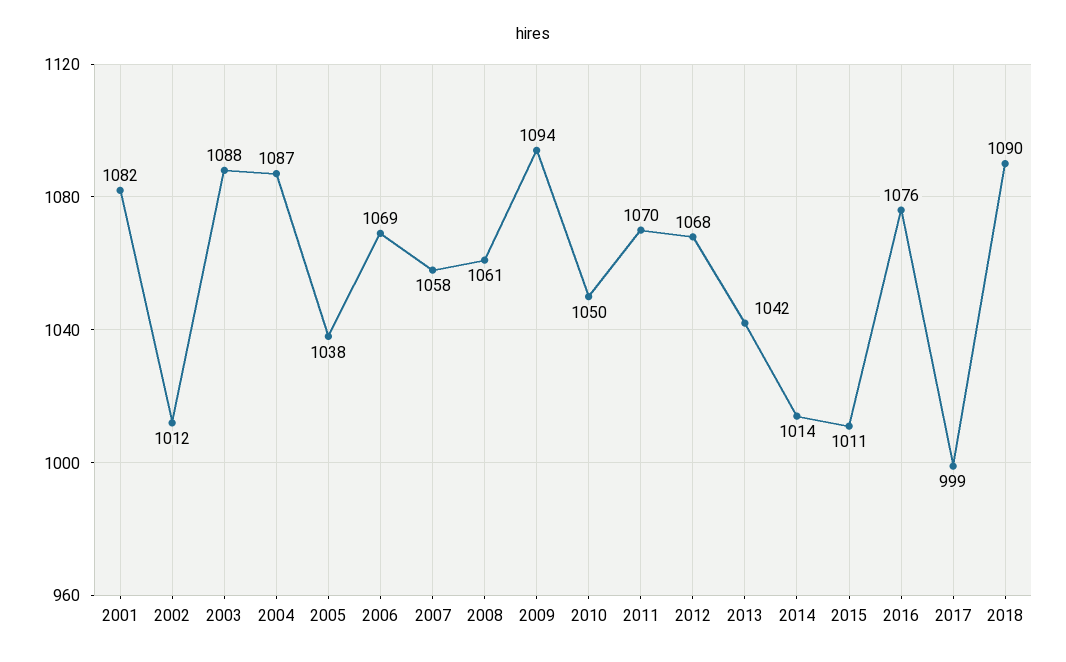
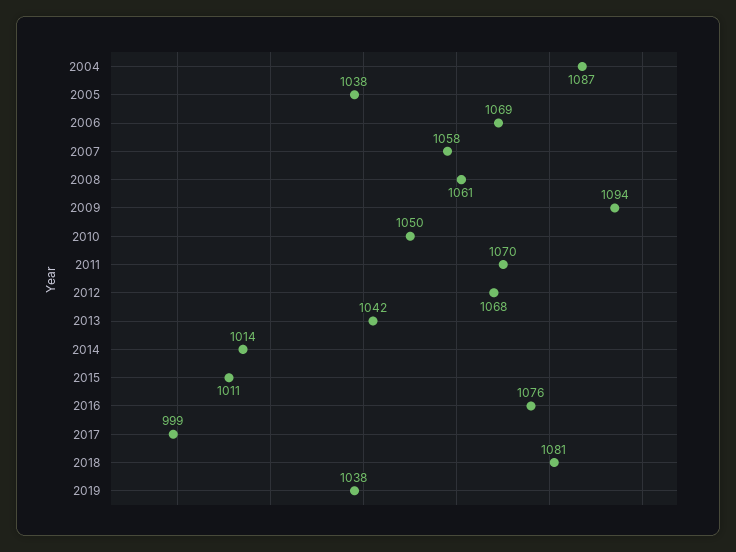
2001: 1082 -> none
2002: 1012 -> none
2003: 1088 -> none
2018: 1090 -> 1081
2019: none -> 1038

